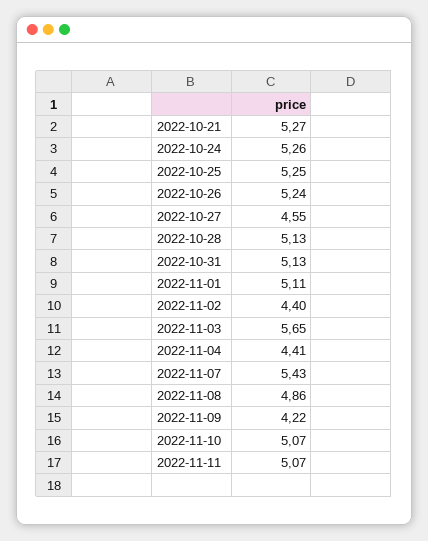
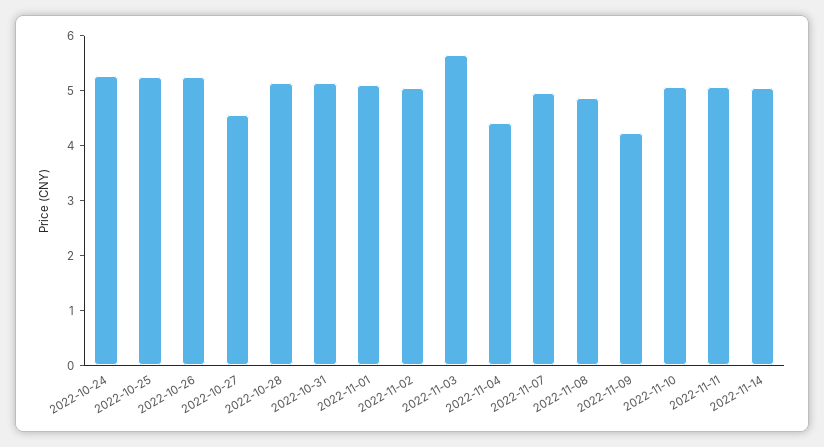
2022-10-21: 5.27 -> none
2022-11-02: 4.4 -> 5
2022-11-07: 5.43 -> 5
2022-11-14: none -> 5

